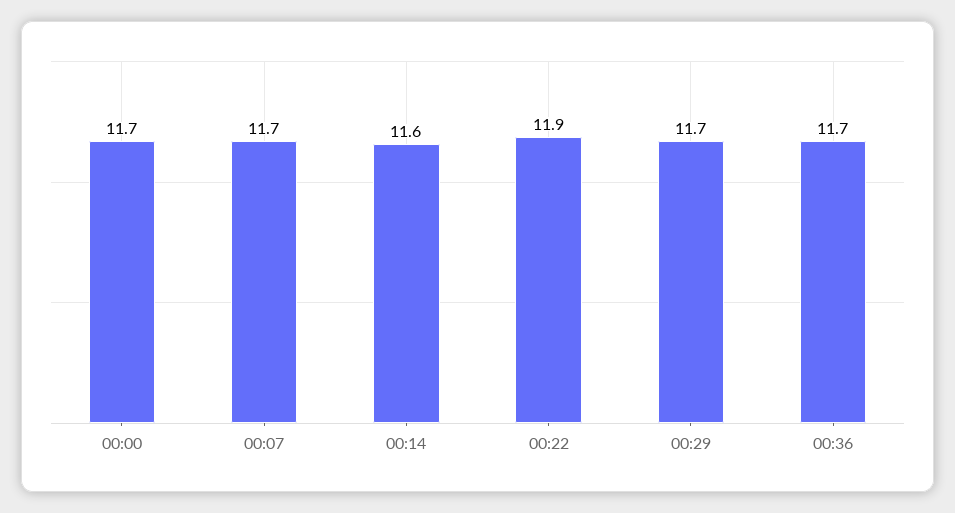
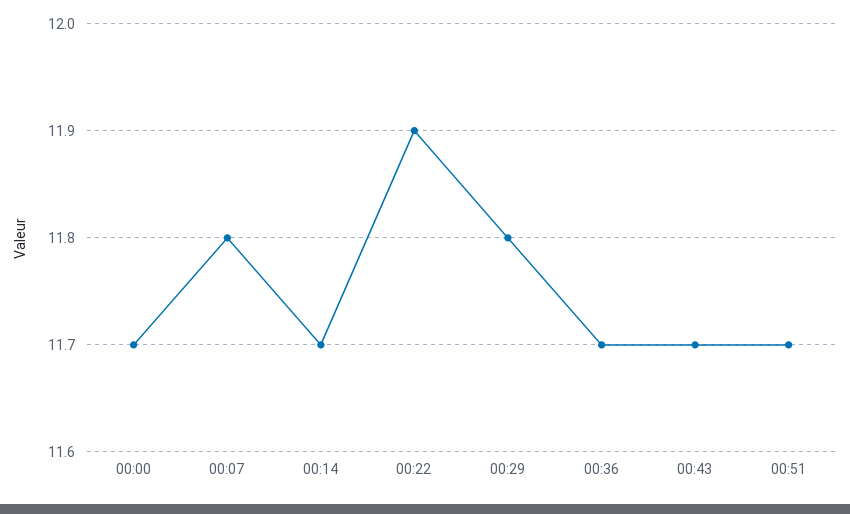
00:07: 11.7 -> 11.8
00:14: 11.6 -> 11.7
00:29: 11.7 -> 11.8
00:43: none -> 11.7
00:51: none -> 11.7

